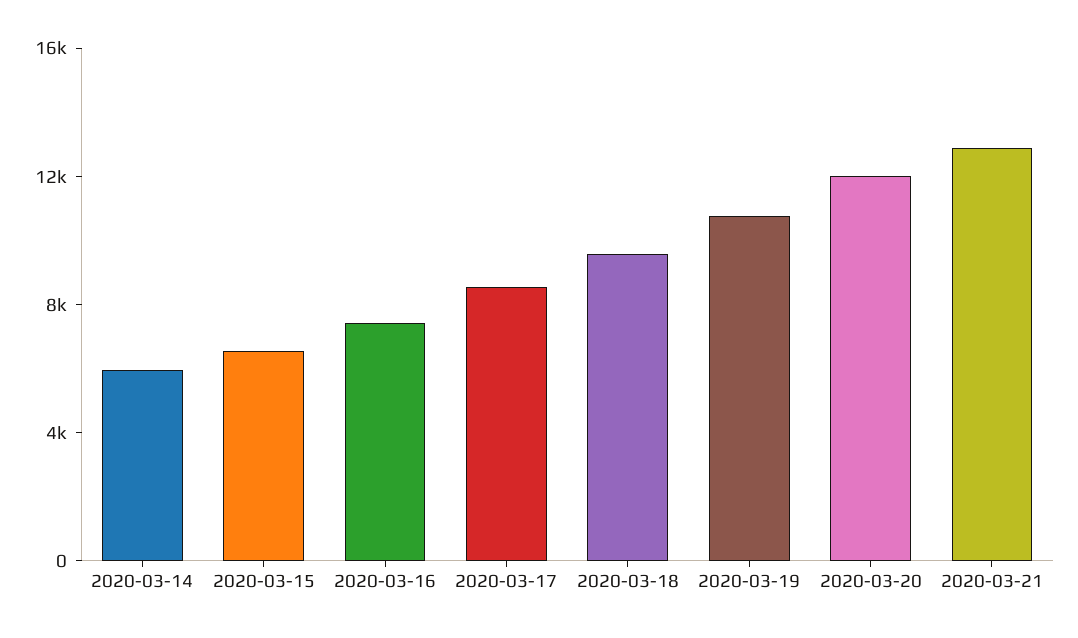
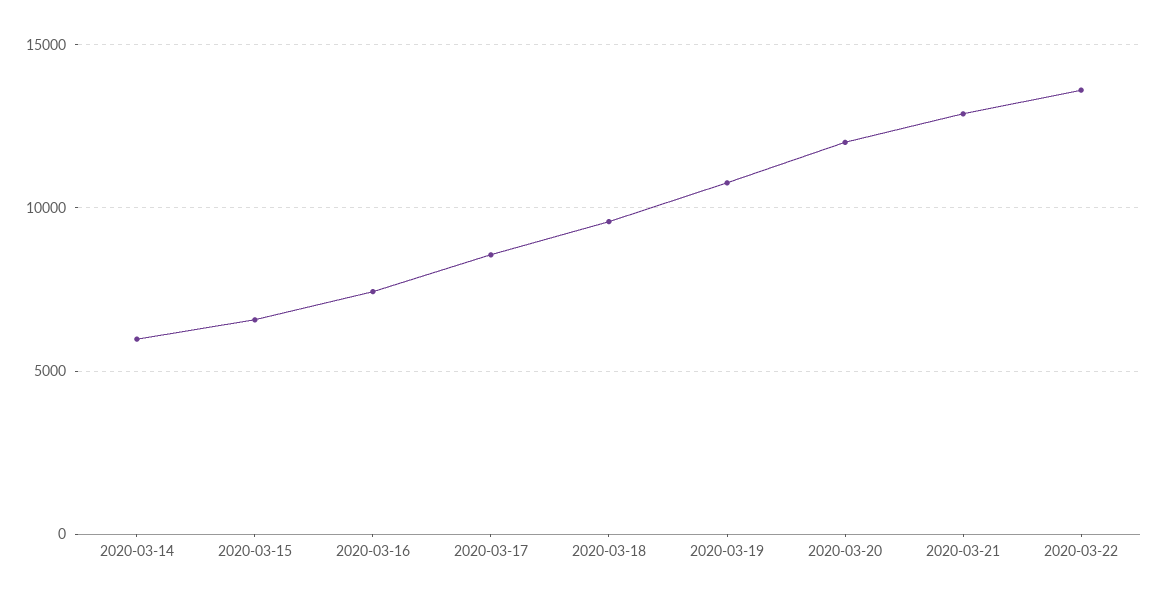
2020-03-22: none -> 13500

